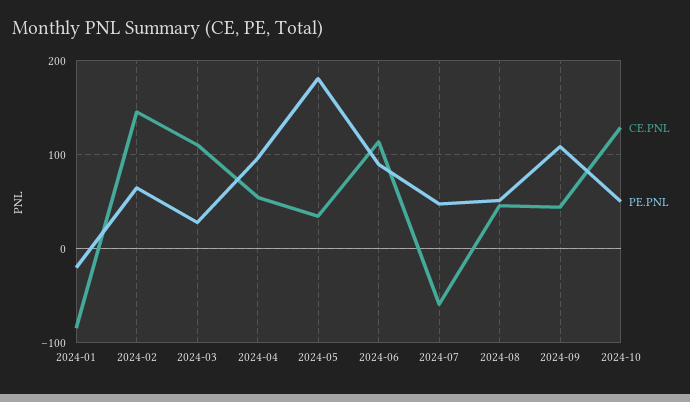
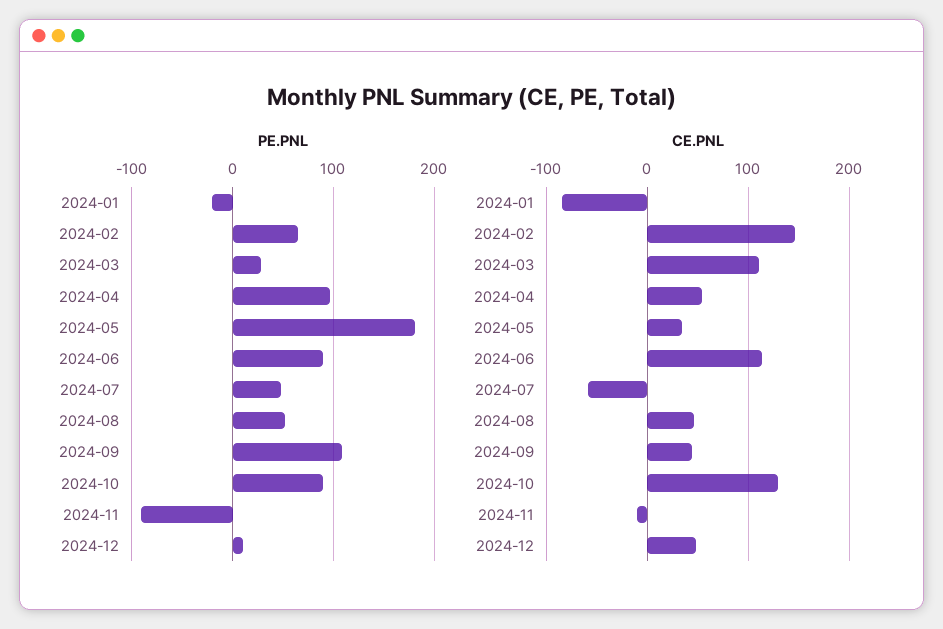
PE.PNL, 2024-10: 50 -> 90
PE.PNL, 2024-11: none -> -90
PE.PNL, 2024-12: none -> 10
CE.PNL, 2024-11: none -> -10
CE.PNL, 2024-12: none -> 50

